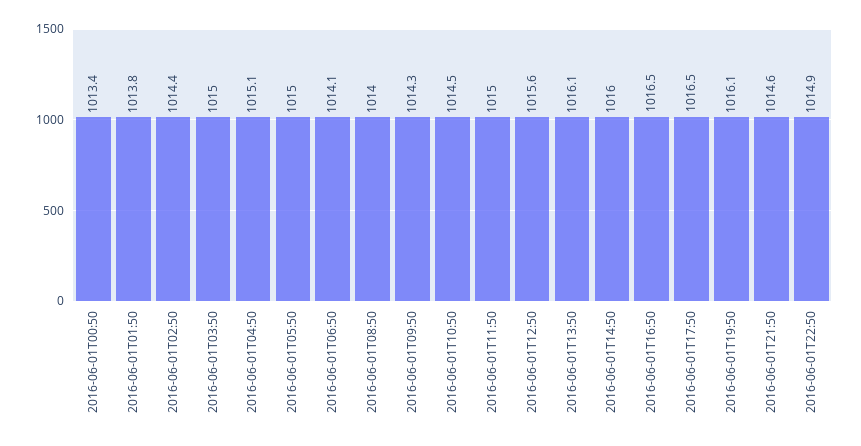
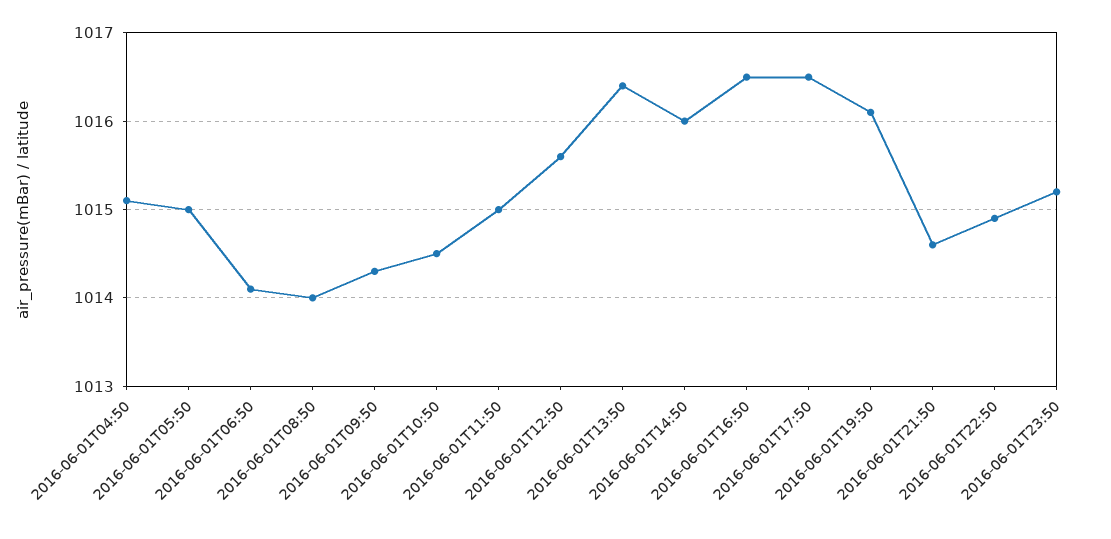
2016-06-01T00:50: 1013.4 -> none
2016-06-01T01:50: 1013.8 -> none
2016-06-01T02:50: 1014.4 -> none
2016-06-01T03:50: 1015 -> none
2016-06-01T13:50: 1016.1 -> 1016.4
2016-06-01T23:50: none -> 1015.2

